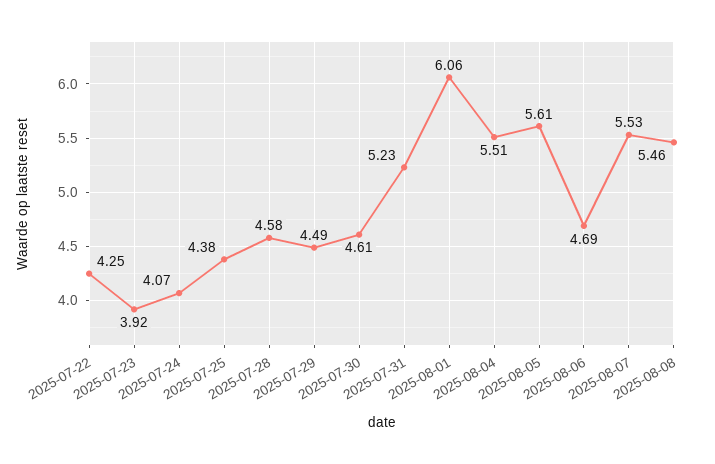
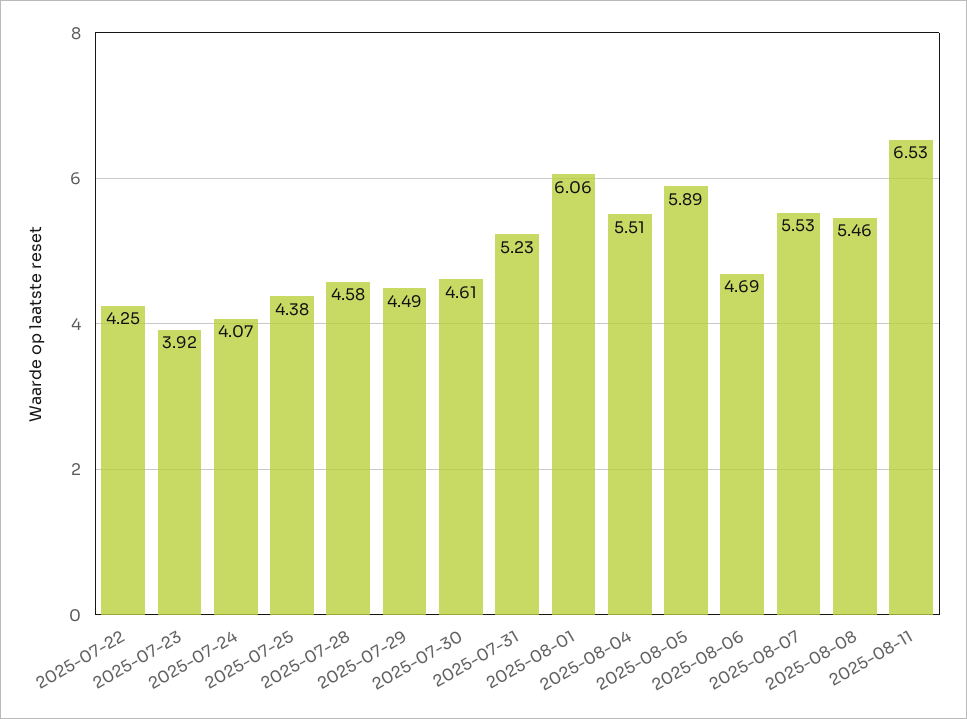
2025-08-05: 5.61 -> 5.89
2025-08-11: none -> 6.53

